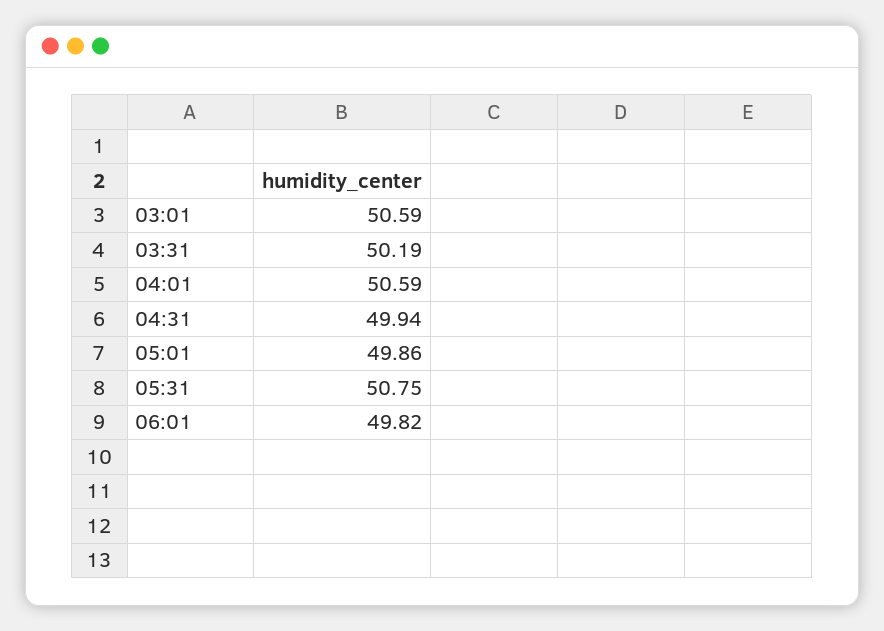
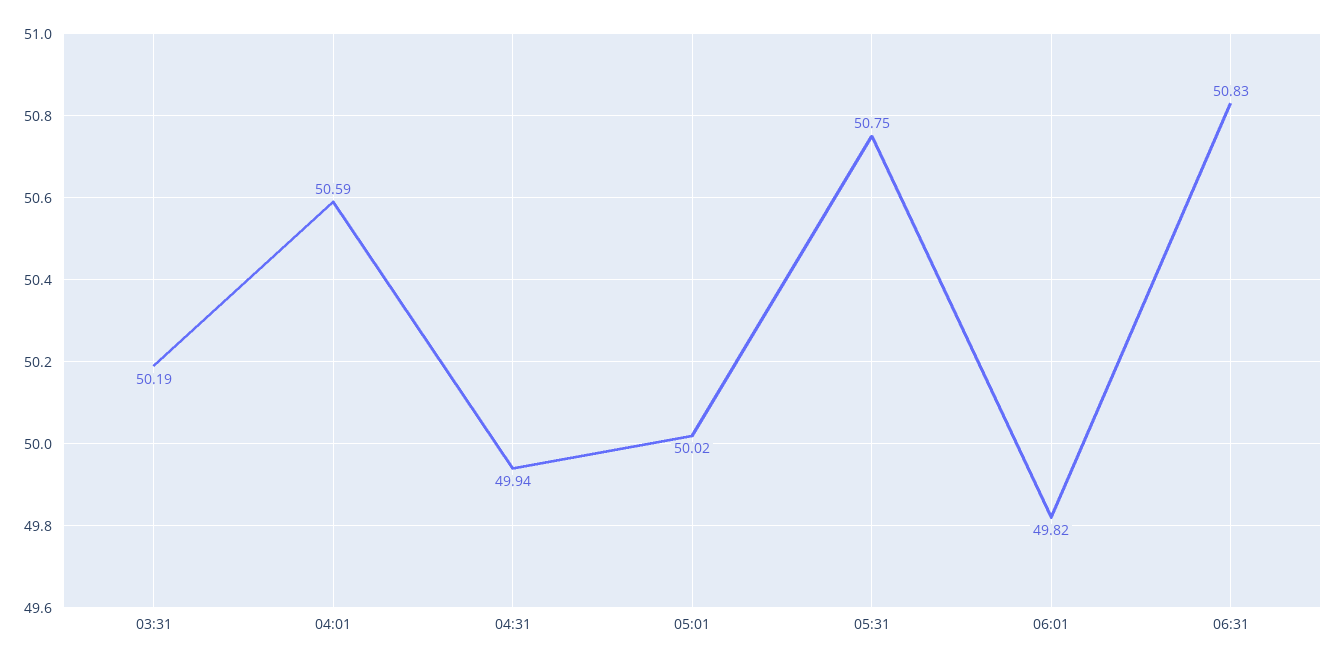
03:01: 50.59 -> none
05:01: 49.86 -> 50.02
06:31: none -> 50.83

